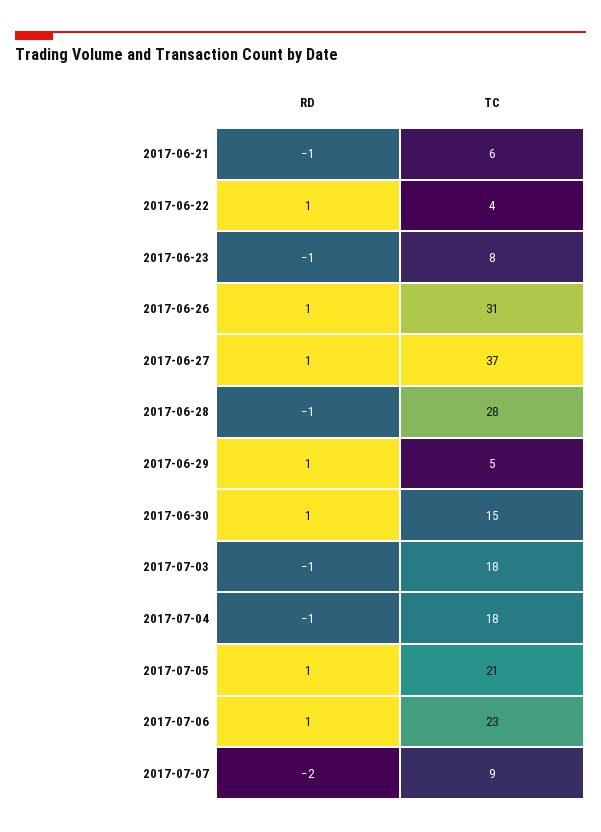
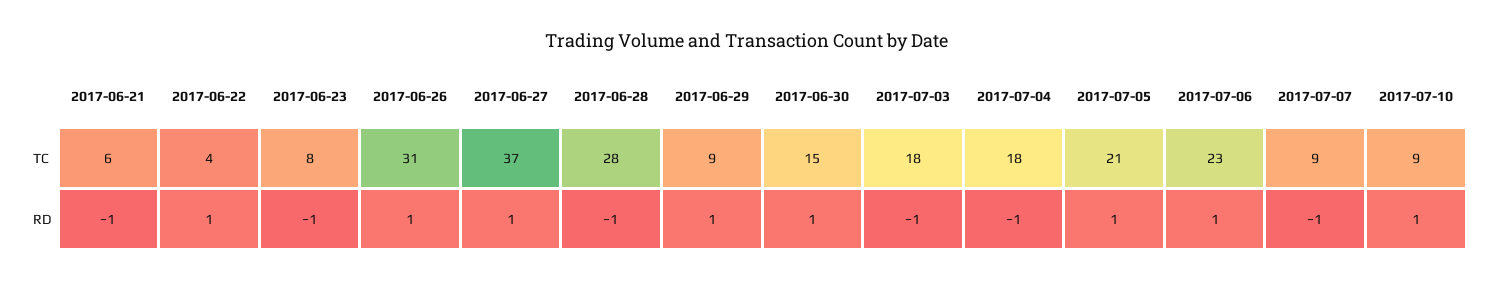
TC, 2017-06-29: 5 -> 9
RD, 2017-07-07: -2 -> -1
TC, 2017-07-10: none -> 9
RD, 2017-07-10: none -> 1

